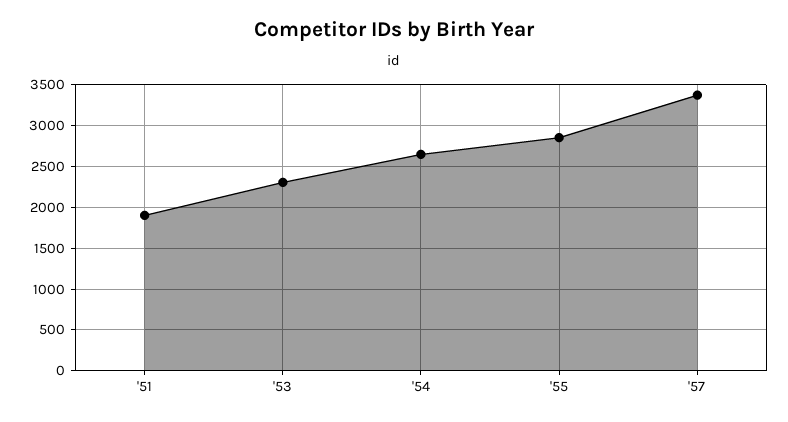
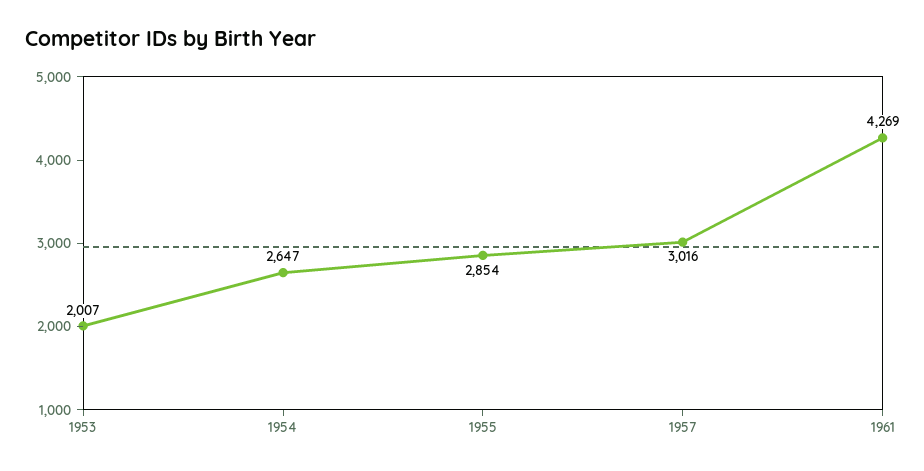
'51: 1900 -> none
'53: 2300 -> 2007
'57: 3400 -> 3016
1961: none -> 4269

